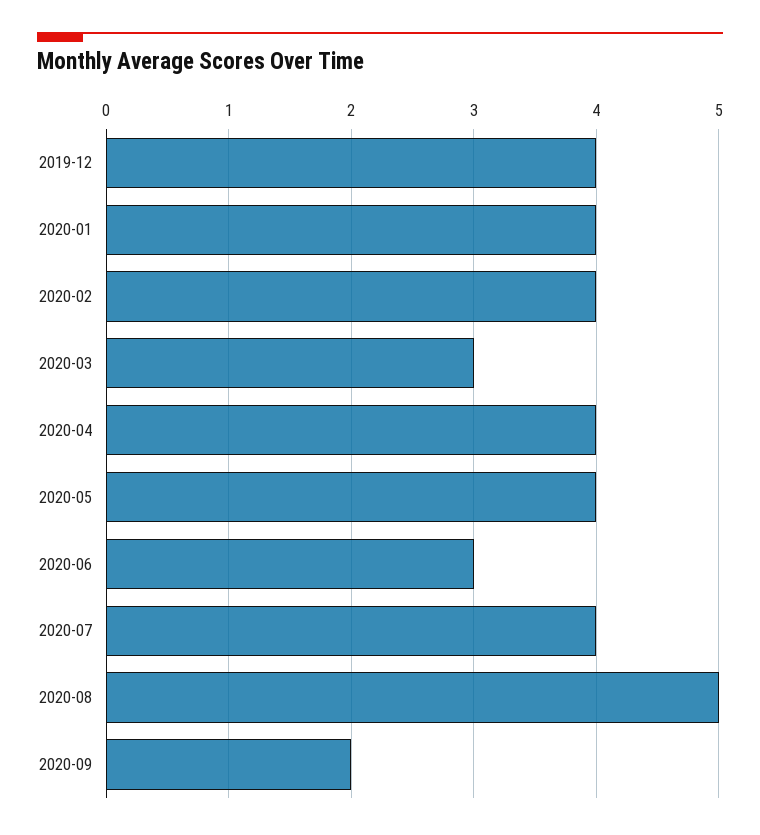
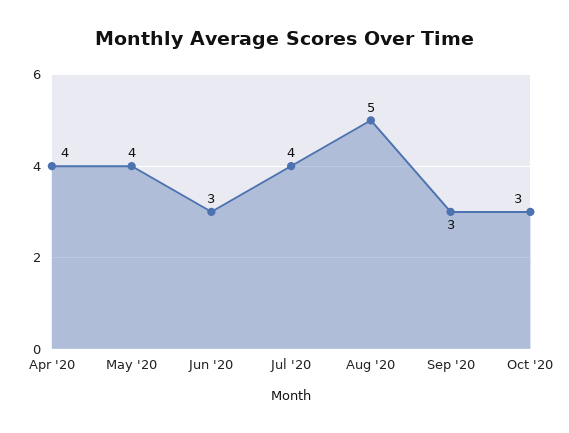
2019-12: 4 -> none
2020-01: 4 -> none
2020-02: 4 -> none
2020-03: 3 -> none
2020-09: 2 -> 3
Oct '20: none -> 3

